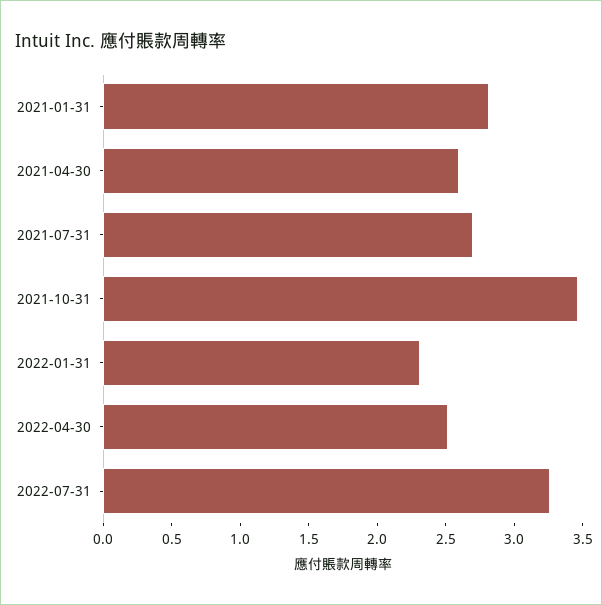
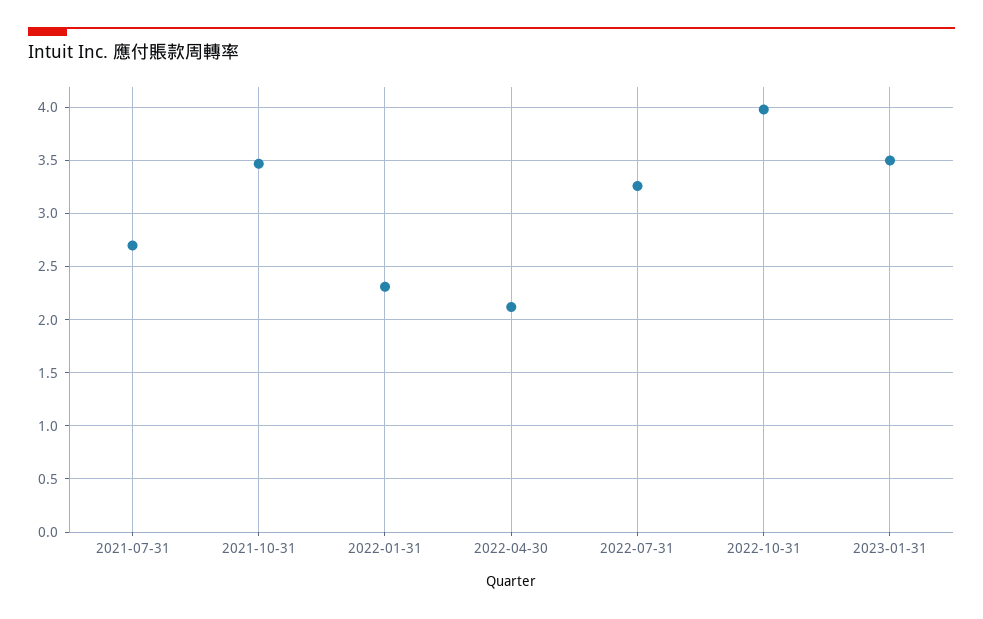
2021-01-31: 2.8 -> none
2021-04-30: 2.6 -> none
2022-04-30: 2.5 -> 2.1
2022-10-31: none -> 4
2023-01-31: none -> 3.5

